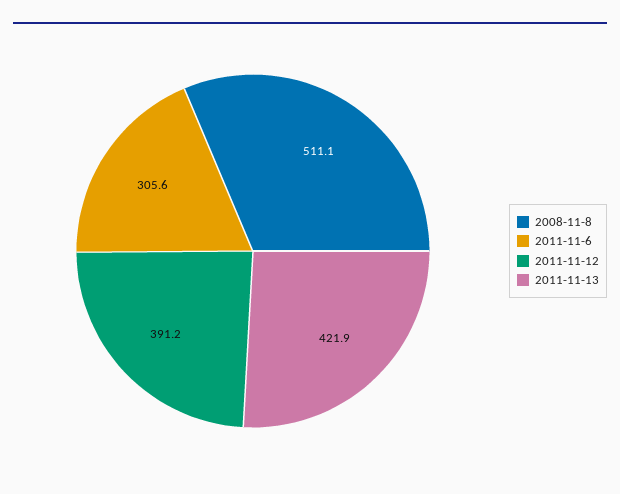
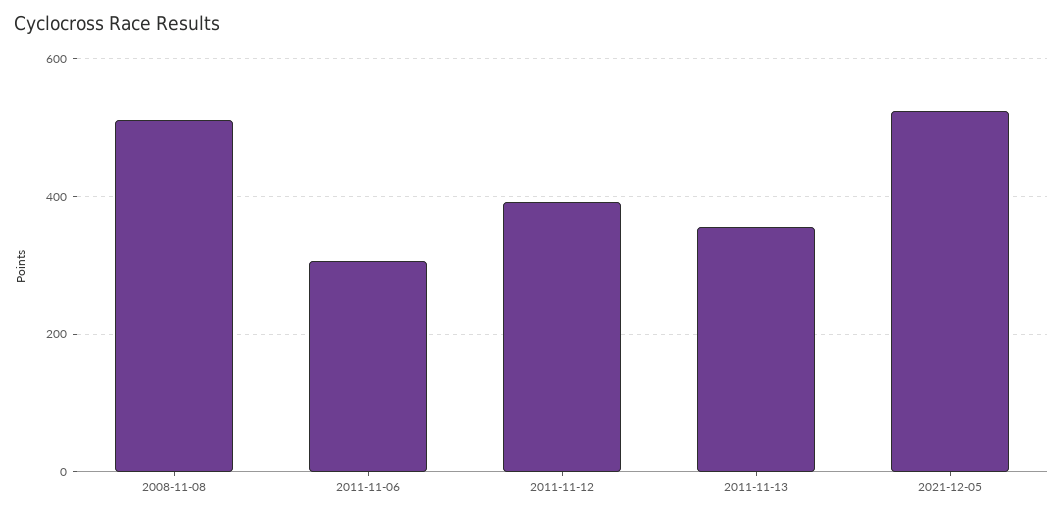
2011-11-13: 421.9 -> 360
2021-12-05: none -> 520

